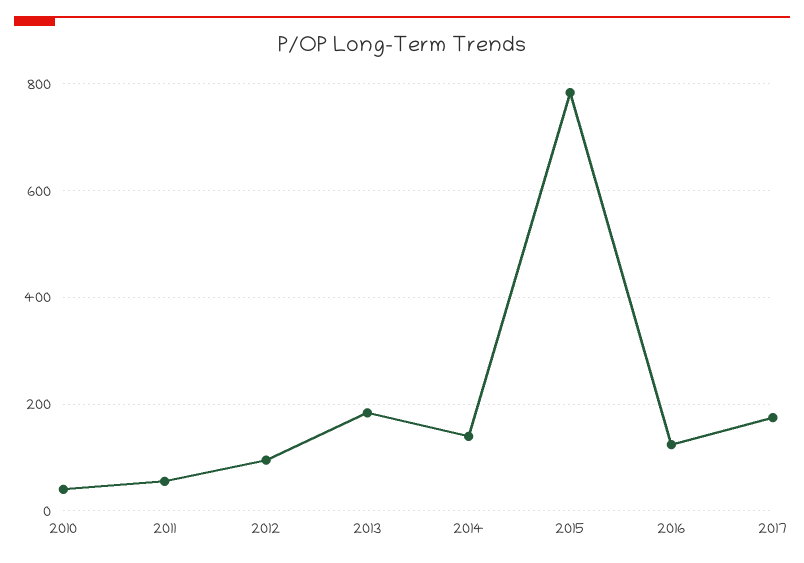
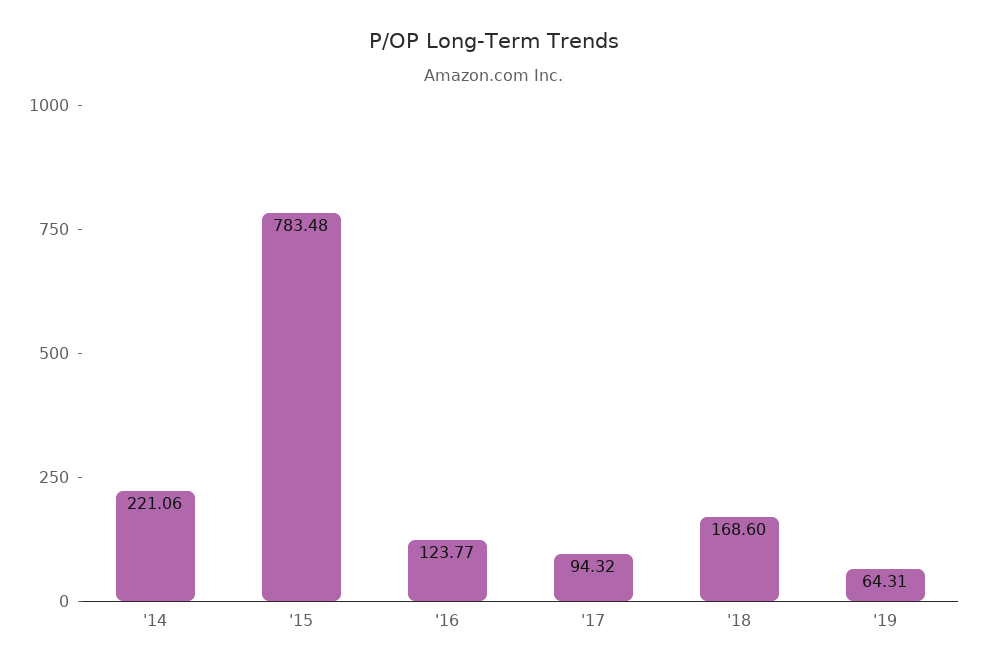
2010: 40 -> none
2011: 60 -> none
2012: 100 -> none
2013: 180 -> none
2014: 140 -> 221.06
2017: 180 -> 94.32
'18: none -> 168.6
'19: none -> 64.31

